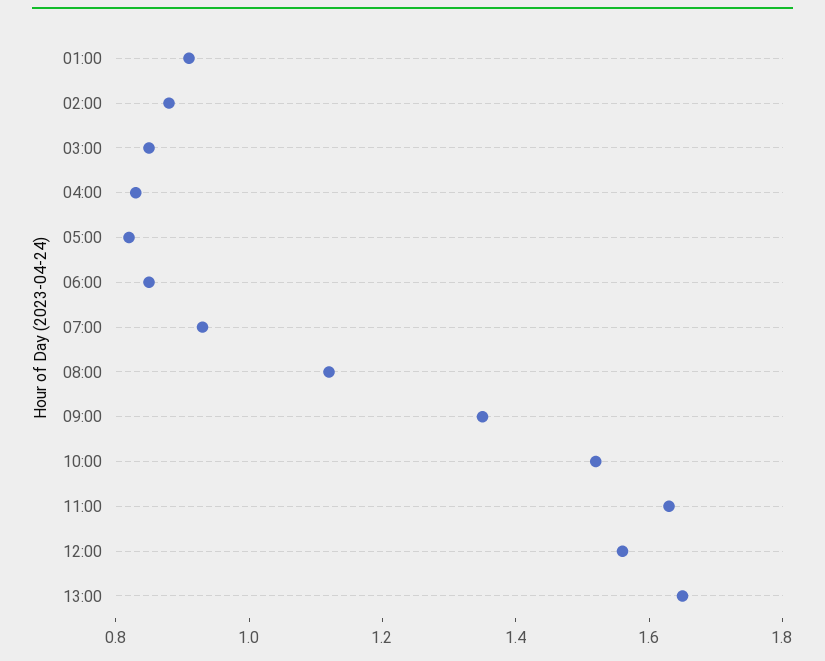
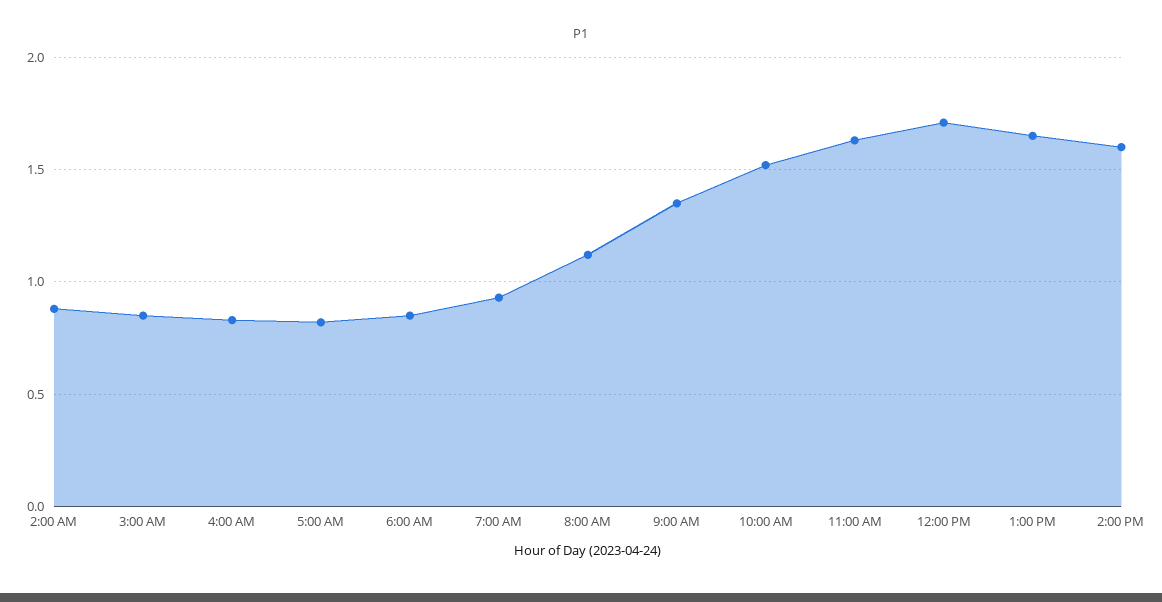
01:00: 0.9 -> none
12:00: 1.55 -> 1.7
2:00 PM: none -> 1.6

